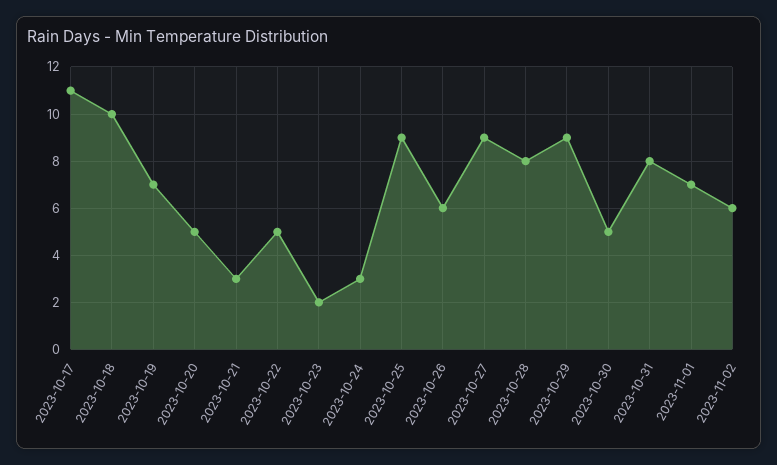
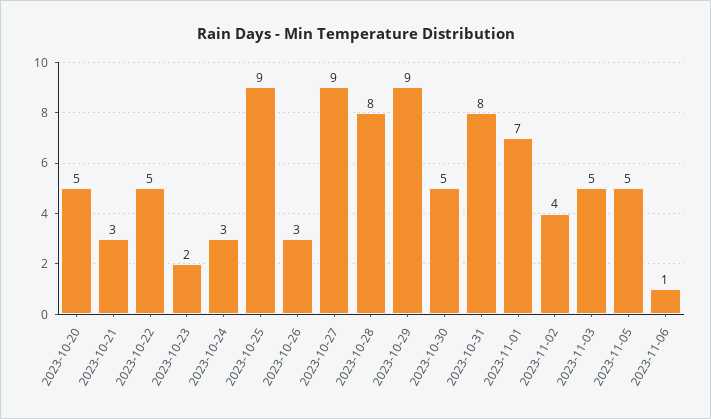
2023-10-17: 11 -> none
2023-10-18: 10 -> none
2023-10-19: 7 -> none
2023-10-26: 6 -> 3
2023-11-02: 6 -> 4
2023-11-03: none -> 5
2023-11-05: none -> 5
2023-11-06: none -> 1

